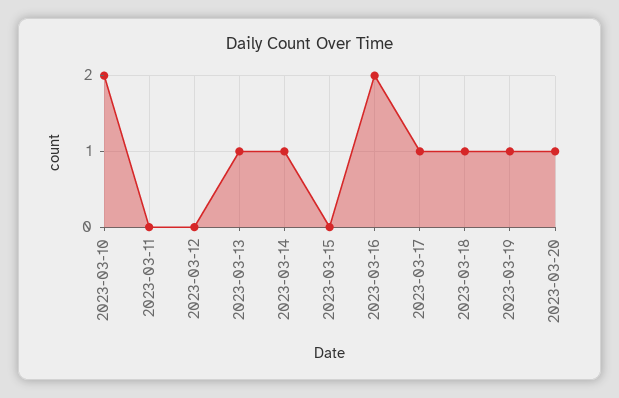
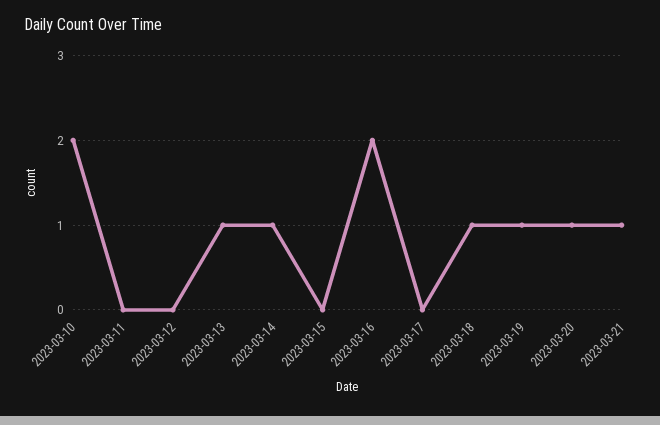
2023-03-17: 1 -> 0
2023-03-21: none -> 1

